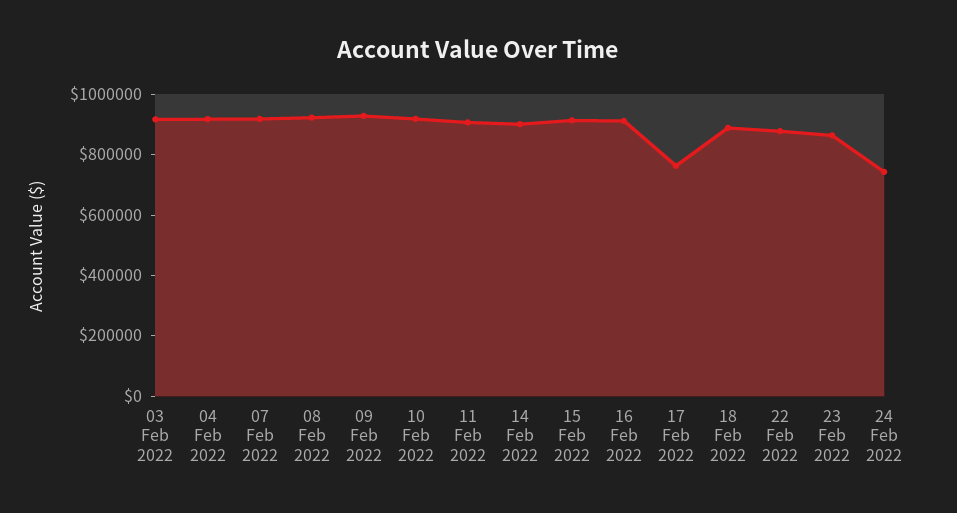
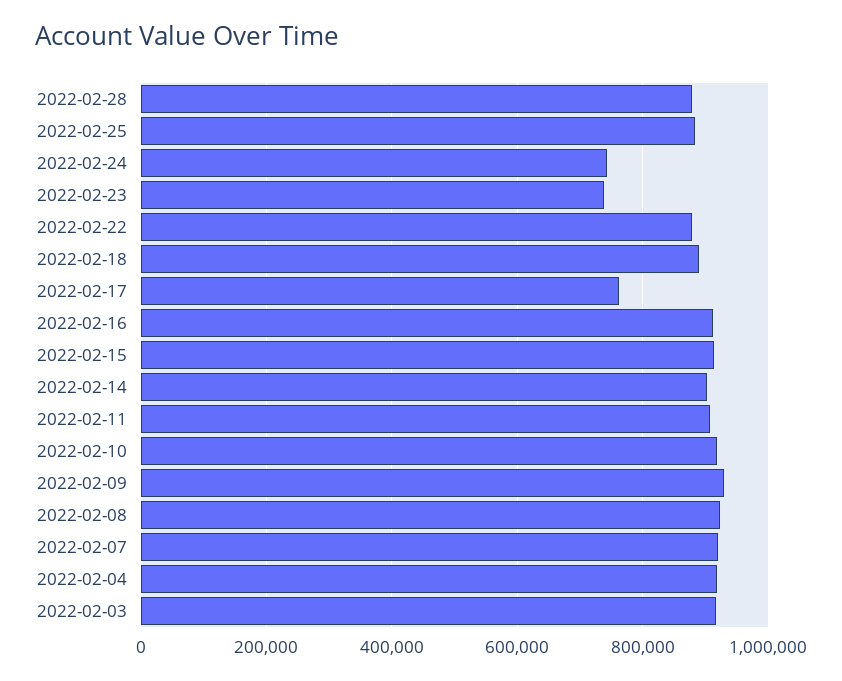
23 Feb 2022: 850000 -> 740000
2022-02-28: none -> 880000
2022-02-25: none -> 880000

